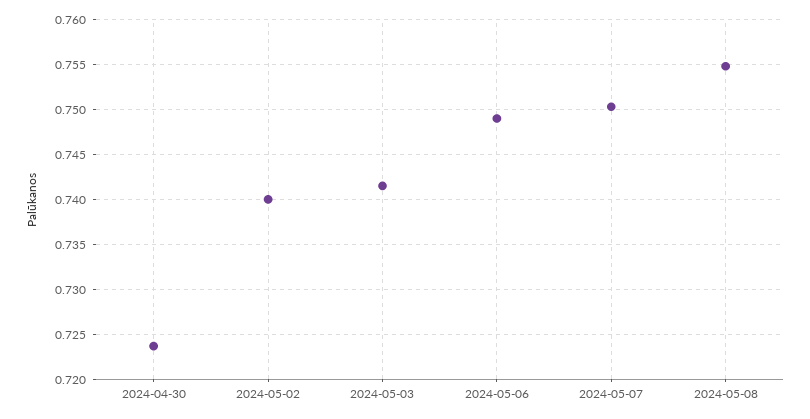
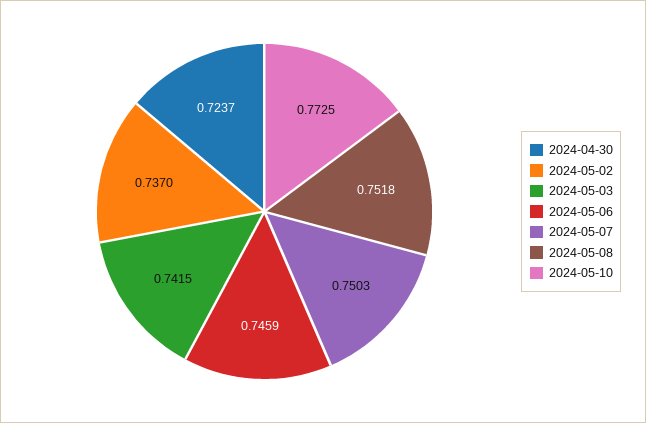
2024-05-02: 0.74 -> 0.737
2024-05-06: 0.749 -> 0.7459
2024-05-08: 0.755 -> 0.7518
2024-05-10: none -> 0.7725

